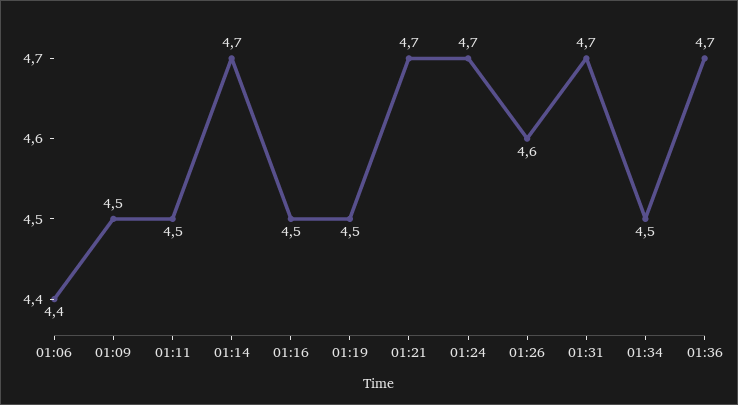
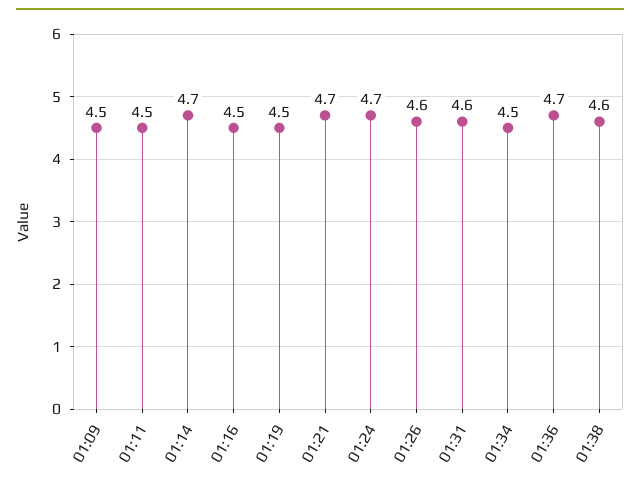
01:06: 4.4 -> none
01:31: 4.7 -> 4.6
01:38: none -> 4.6

